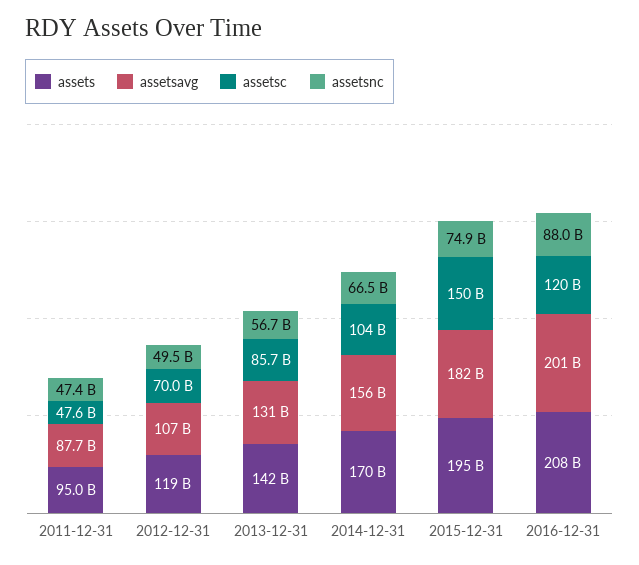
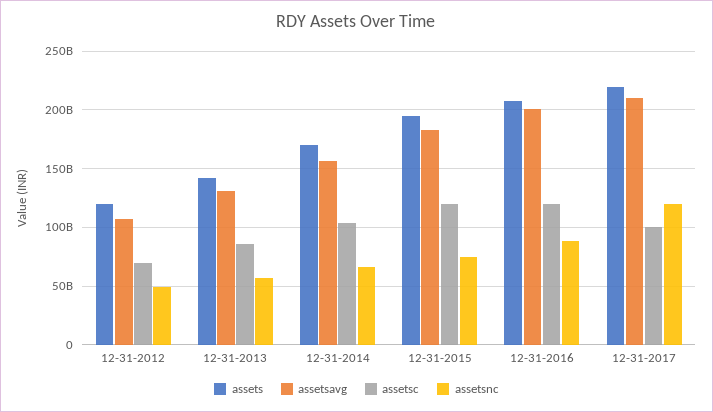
assets, 2011-12-31: 95000000000 -> none
assetsavg, 2011-12-31: 87700000000 -> none
assetsc, 2011-12-31: 47600000000 -> none
assetsnc, 2011-12-31: 47400000000 -> none
assetsc, 2015-12-31: 150000000000 -> 120000000000
assets, 12-31-2017: none -> 220000000000
assetsavg, 12-31-2017: none -> 210000000000
assetsc, 12-31-2017: none -> 100000000000
assetsnc, 12-31-2017: none -> 120000000000

